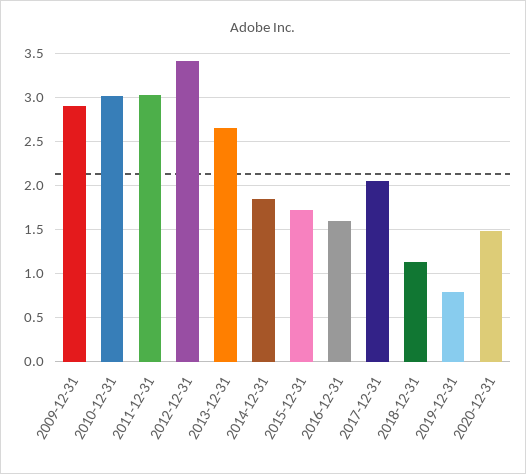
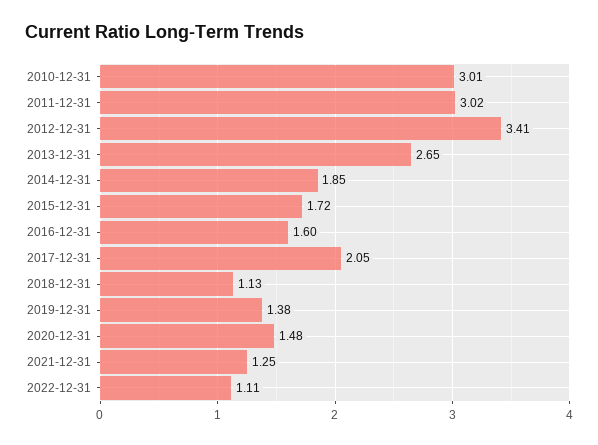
2009-12-31: 2.9 -> none
2019-12-31: 0.8 -> 1.38
2021-12-31: none -> 1.25
2022-12-31: none -> 1.11

